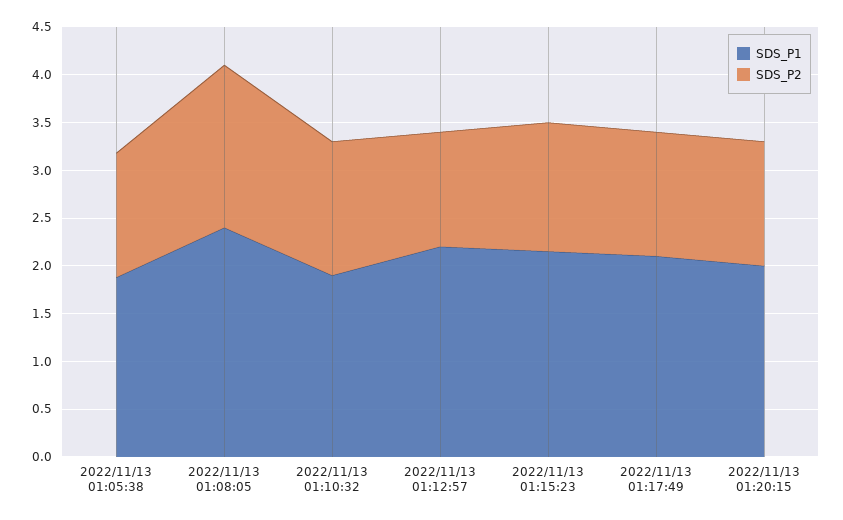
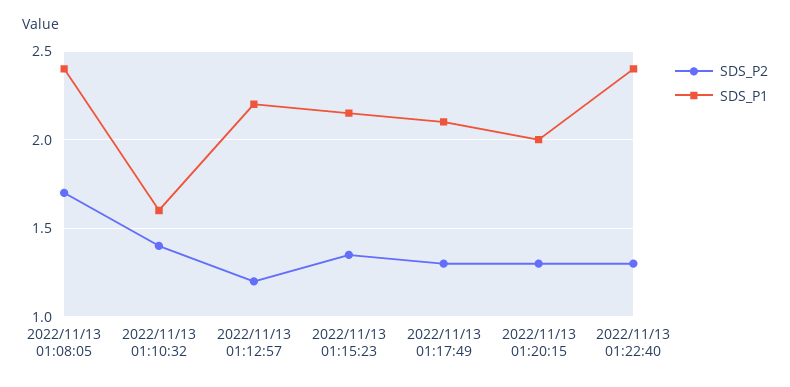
SDS_P1, 2022/11/13 01:05:38: 1.9 -> none
SDS_P2, 2022/11/13 01:05:38: 1.3 -> none
SDS_P1, 2022/11/13 01:10:32: 1.9 -> 1.6
SDS_P2, 2022/11/13 01:22:40: none -> 1.3
SDS_P1, 2022/11/13 01:22:40: none -> 2.4

